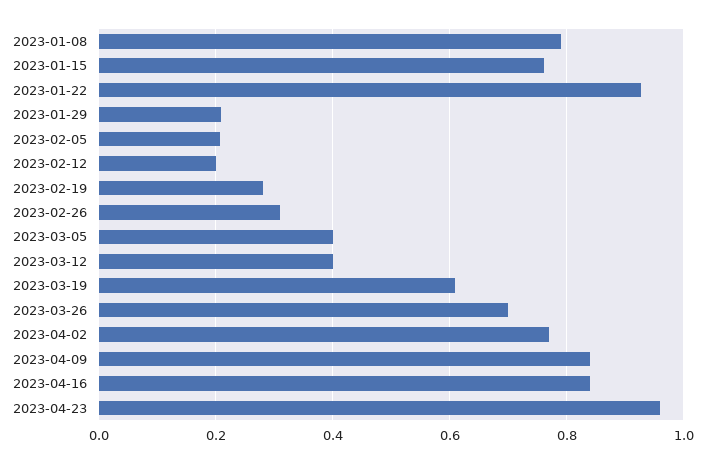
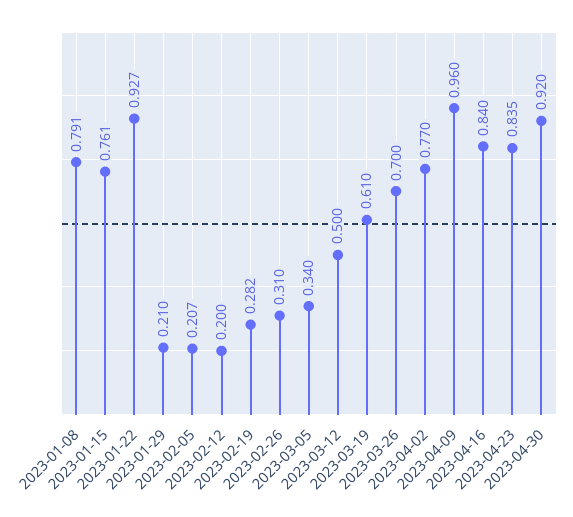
2023-03-05: 0.4 -> 0.34
2023-03-12: 0.4 -> 0.5
2023-04-09: 0.84 -> 0.96
2023-04-23: 0.96 -> 0.835
2023-04-30: none -> 0.92

